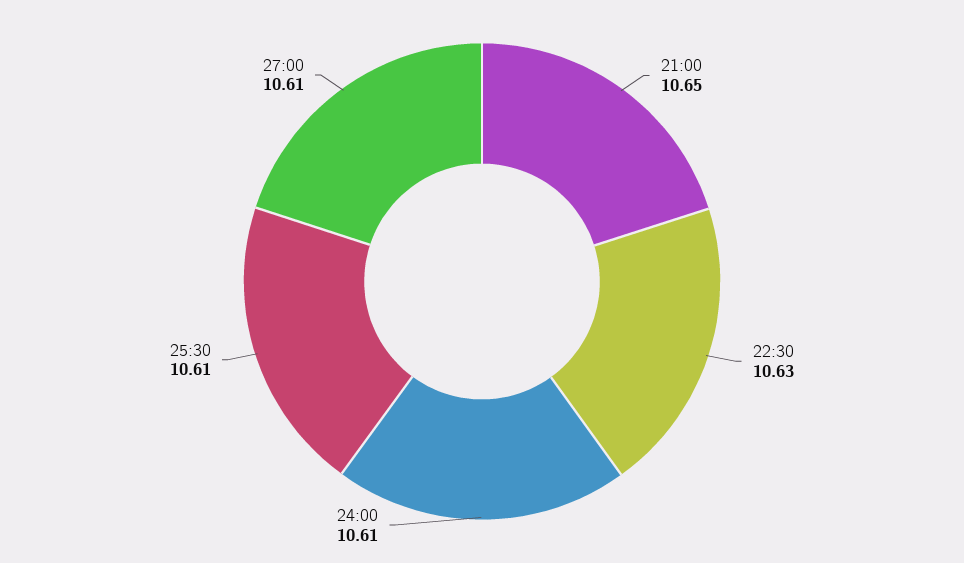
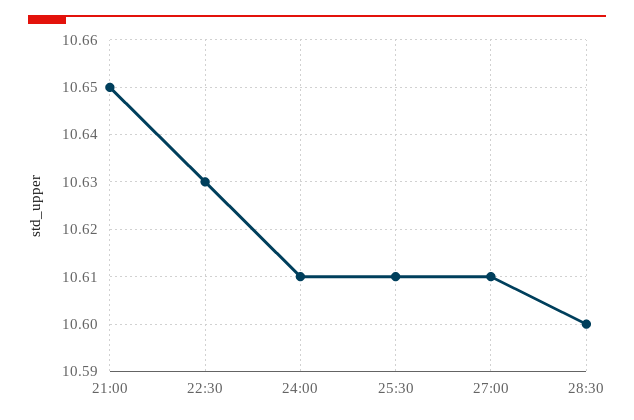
28:30: none -> 10.6

